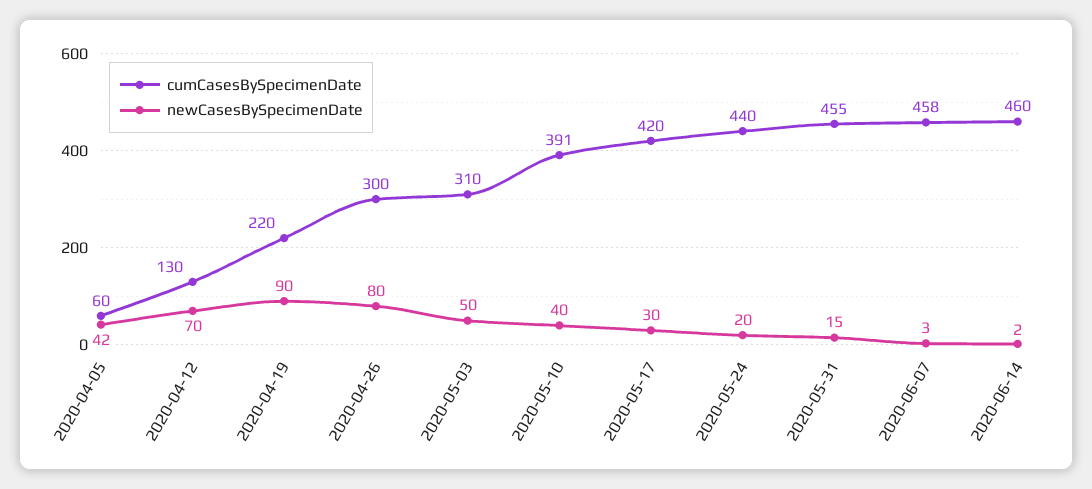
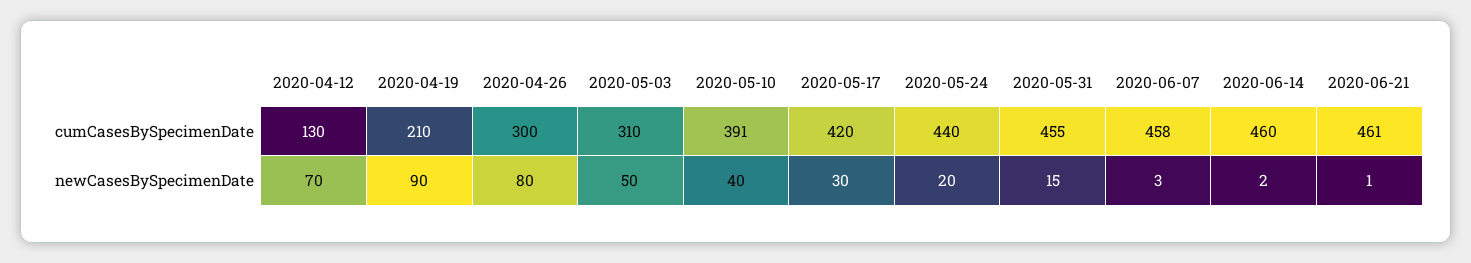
cumCasesBySpecimenDate, 2020-04-05: 60 -> none
newCasesBySpecimenDate, 2020-04-05: 42 -> none
cumCasesBySpecimenDate, 2020-04-19: 220 -> 210
cumCasesBySpecimenDate, 2020-06-21: none -> 461
newCasesBySpecimenDate, 2020-06-21: none -> 1

